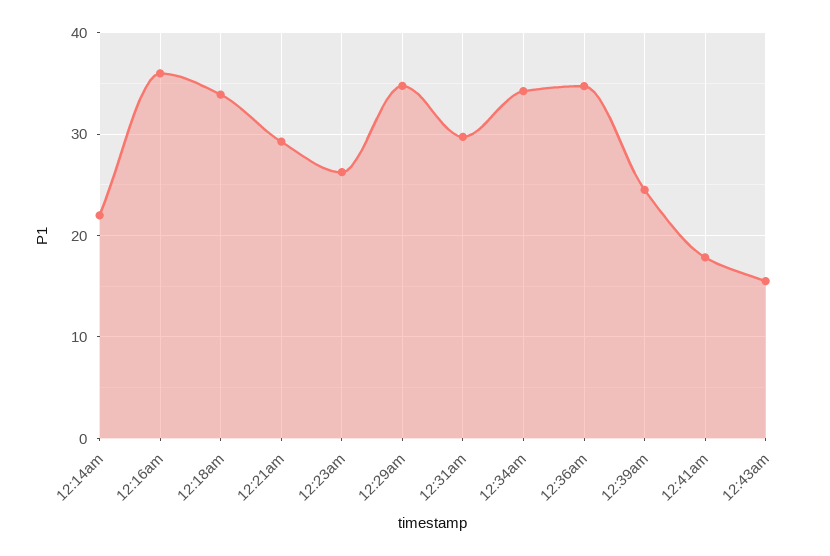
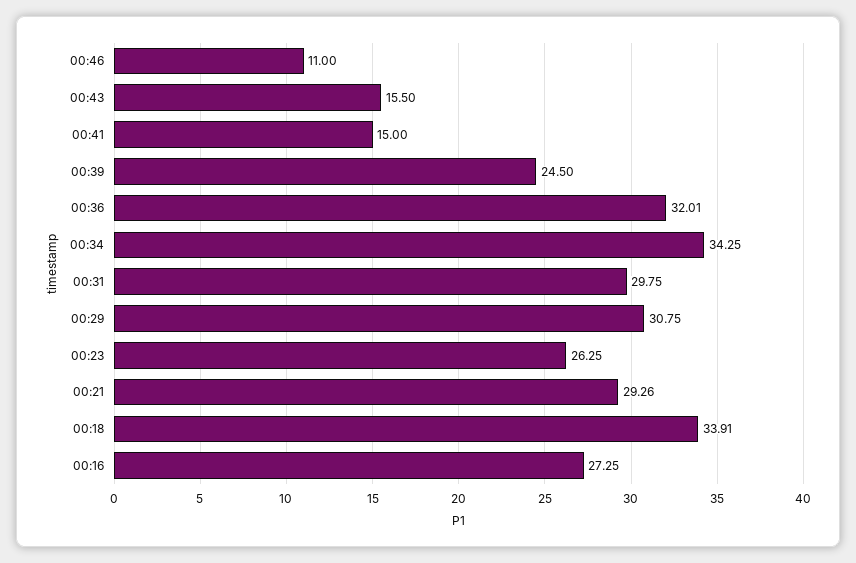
12:14am: 22 -> none
12:16am: 36 -> 27.25
12:29am: 35 -> 30.75
12:36am: 35 -> 32.01
12:41am: 18 -> 15
00:46: none -> 11

